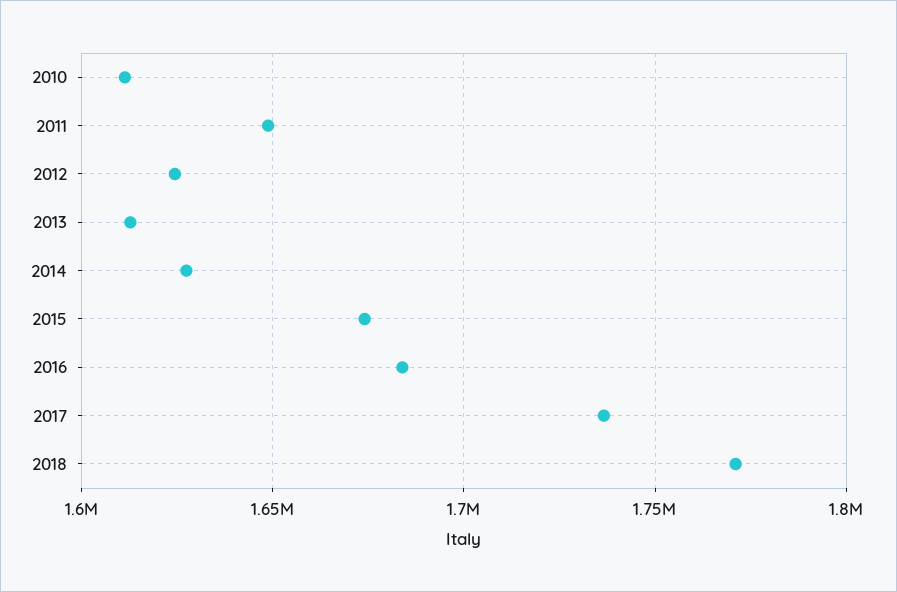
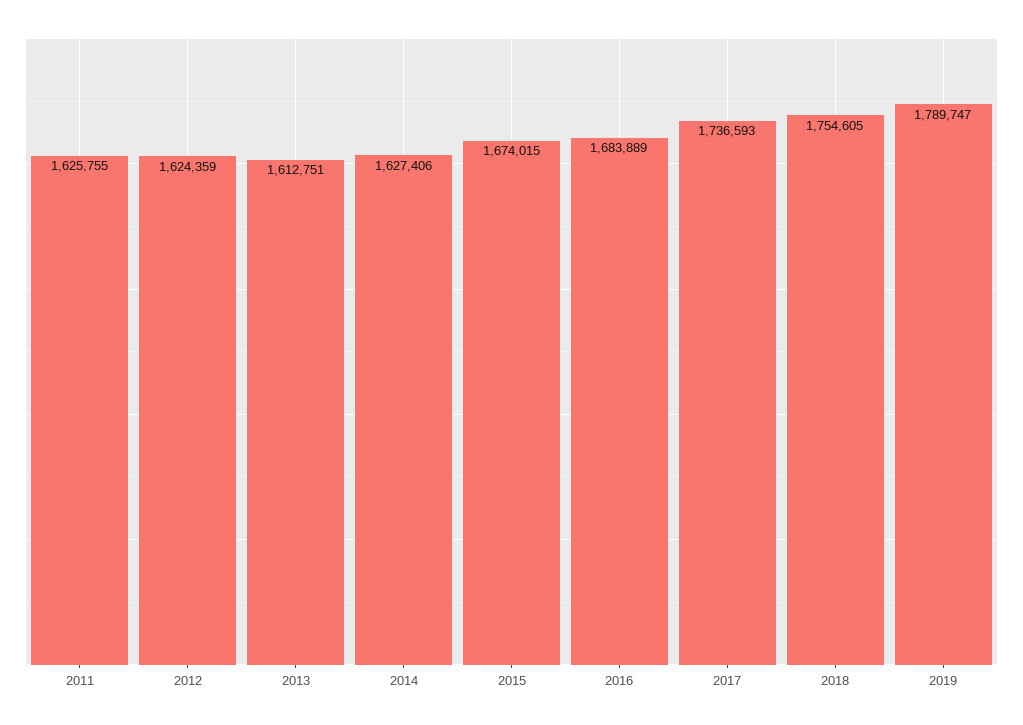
2010: 1610000 -> none
2011: 1650000 -> 1625755
2018: 1770000 -> 1754605
2019: none -> 1789747

